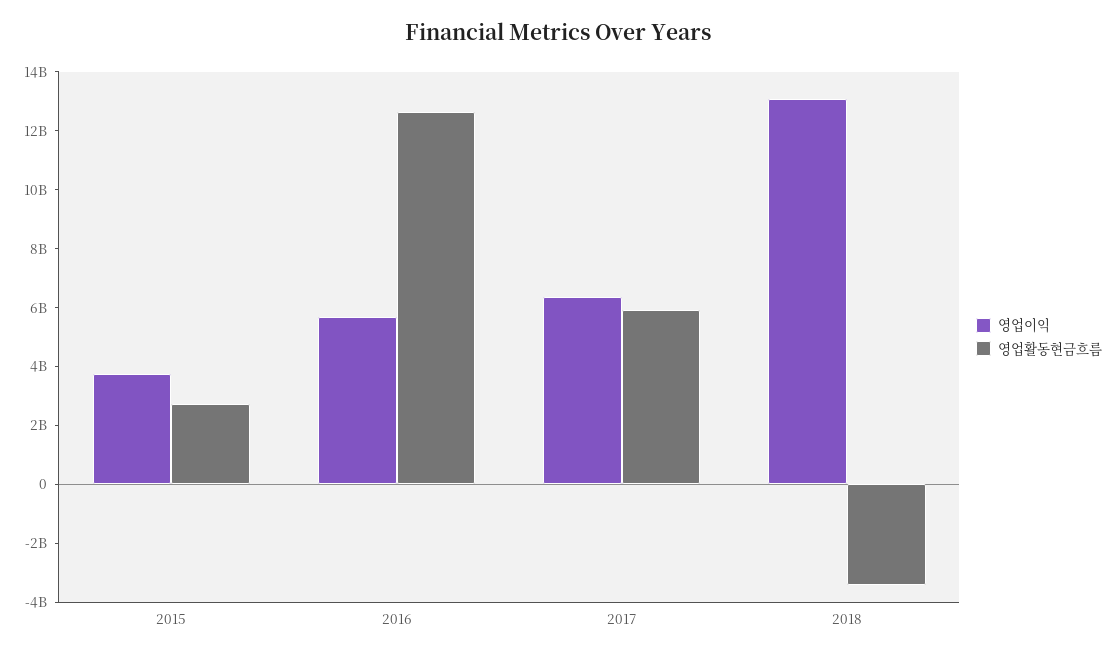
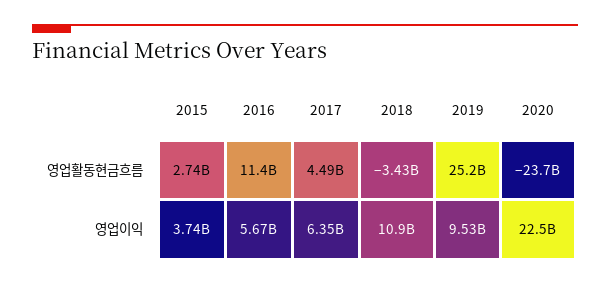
영업활동현금흐름, 2016: 12500000000 -> 11400000000
영업활동현금흐름, 2017: 6000000000 -> 4490000000
영업이익, 2018: 13000000000 -> 10900000000
영업활동현금흐름, 2019: none -> 25200000000
영업활동현금흐름, 2020: none -> -23700000000
영업이익, 2019: none -> 9530000000
영업이익, 2020: none -> 22500000000

